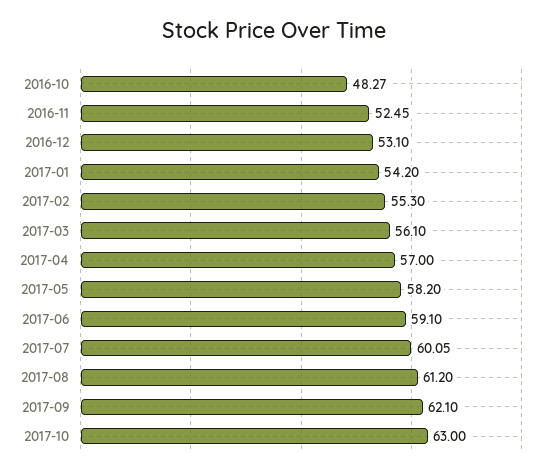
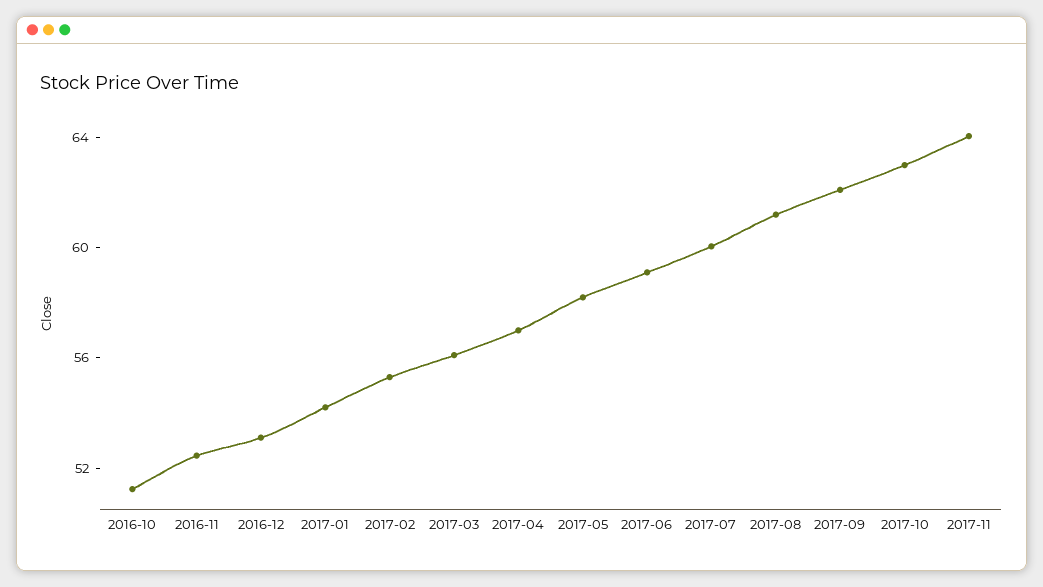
2016-10: 48.27 -> 51
2017-11: none -> 64

